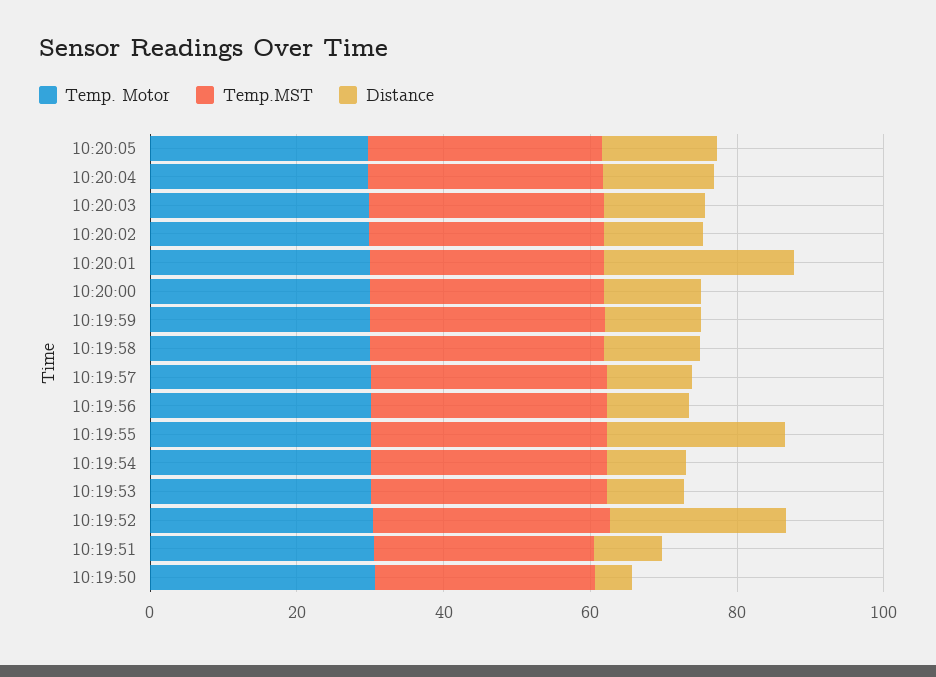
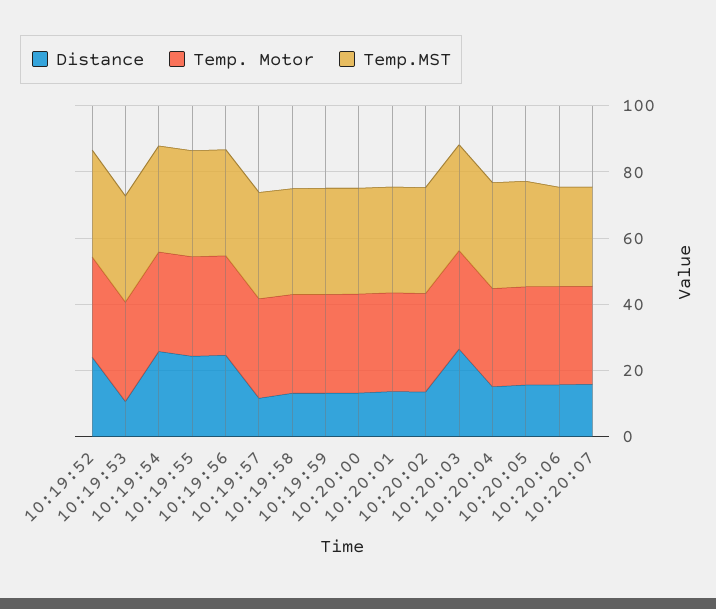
Distance, 10:20:03: 15 -> 25
Distance, 10:20:01: 25 -> 15
Distance, 10:19:56: 10 -> 25
Distance, 10:19:54: 10 -> 25
Temp. Motor, 10:19:51: 30 -> none
Temp.MST, 10:19:51: 30 -> none
Distance, 10:19:51: 10 -> none
Temp. Motor, 10:19:50: 30 -> none
Temp.MST, 10:19:50: 30 -> none
Distance, 10:19:50: 5 -> none
Distance, 10:20:06: none -> 15
Temp. Motor, 10:20:06: none -> 30
Temp.MST, 10:20:06: none -> 30
Distance, 10:20:07: none -> 15
Temp. Motor, 10:20:07: none -> 30
Temp.MST, 10:20:07: none -> 30

